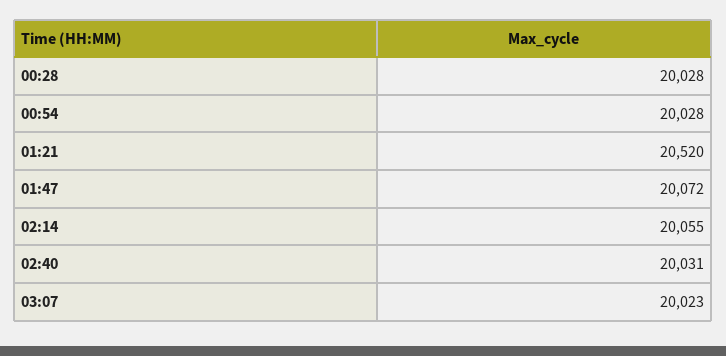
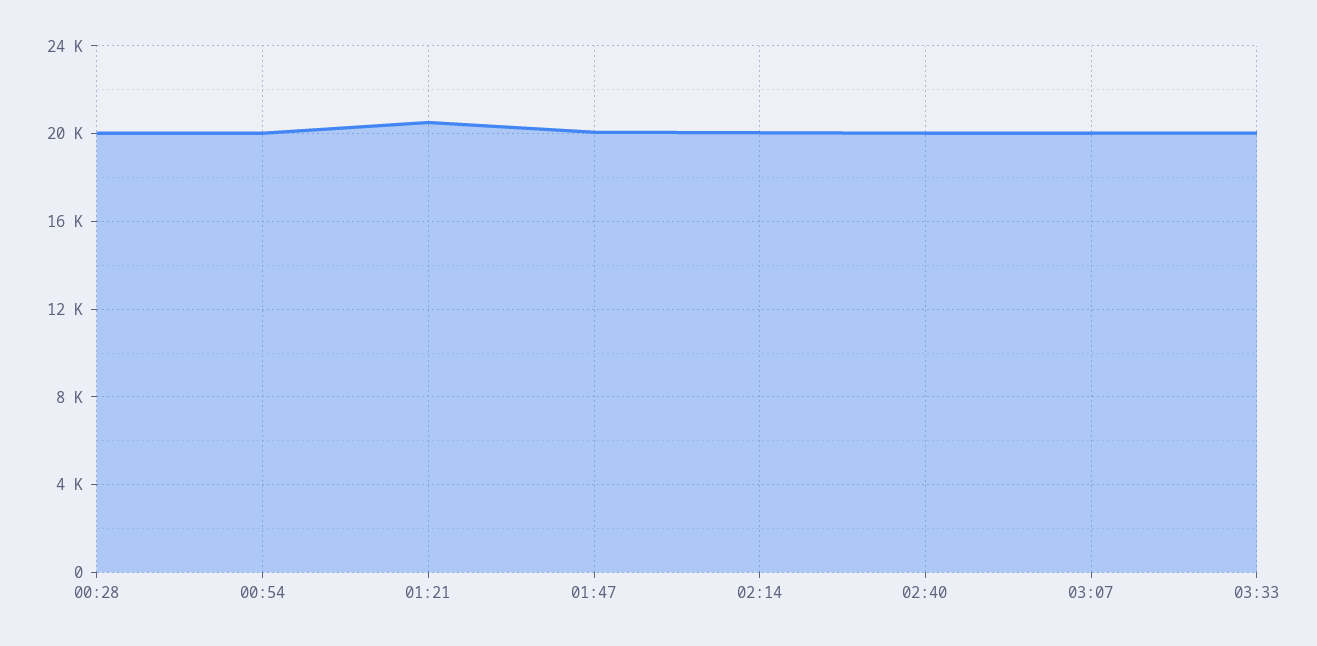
03:33: none -> 20000

